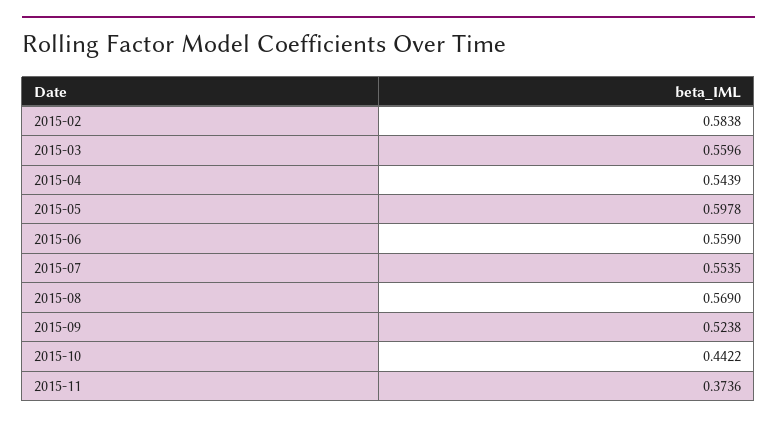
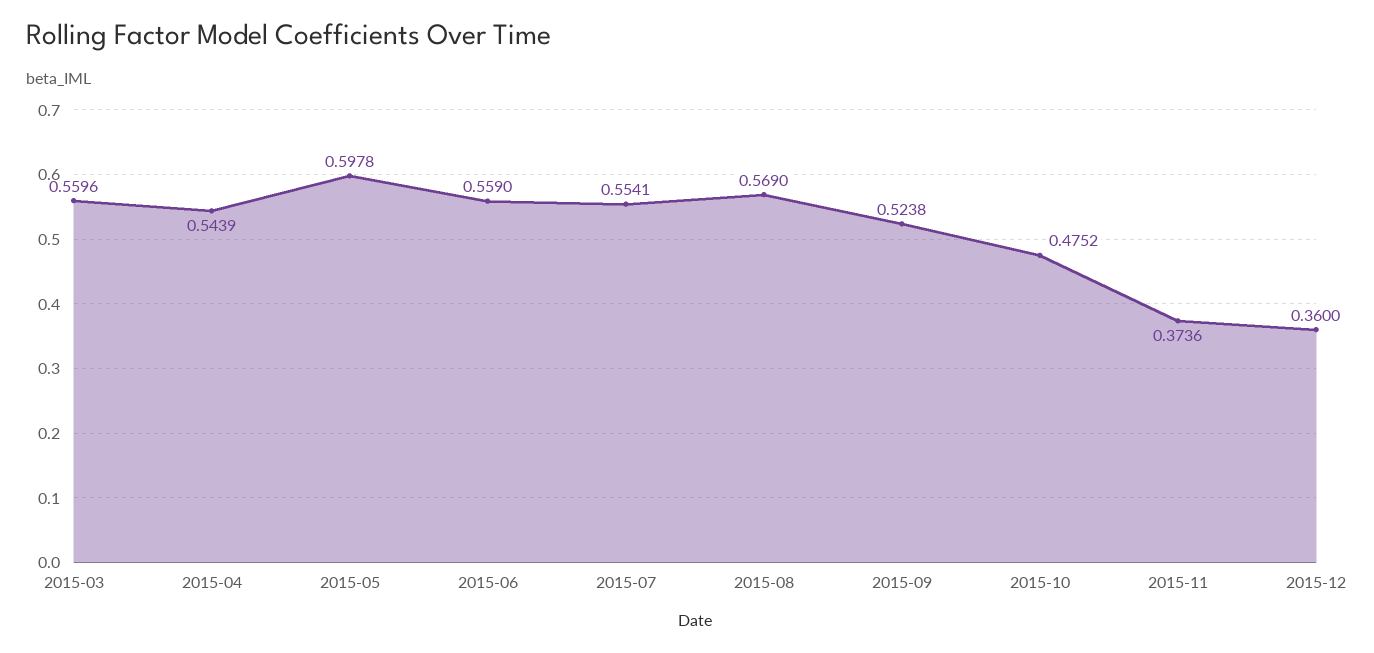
2015-02: 0.5838 -> none
2015-07: 0.5535 -> 0.5541
2015-10: 0.4422 -> 0.4752
2015-12: none -> 0.36

